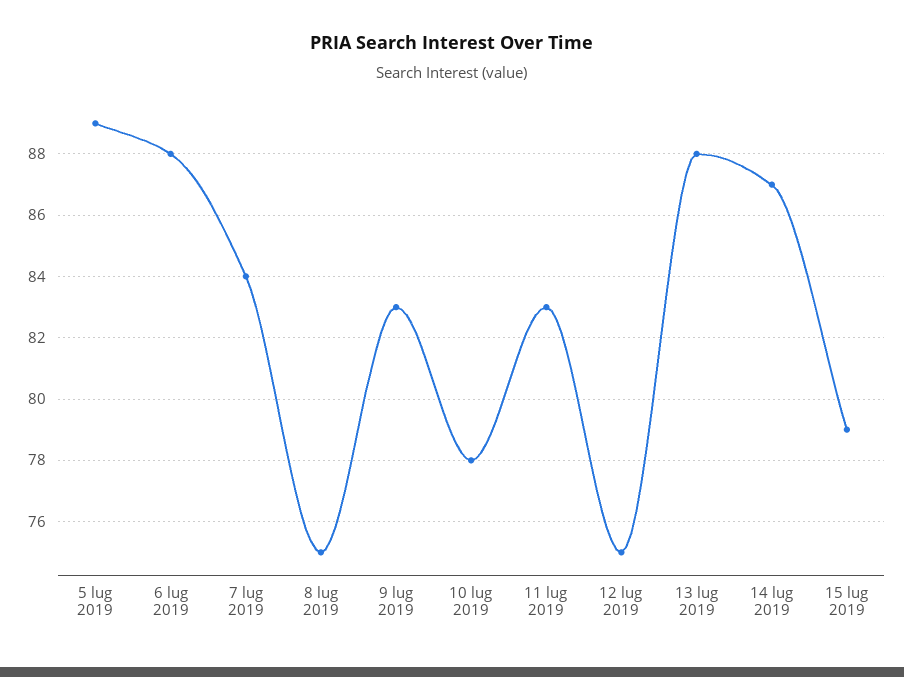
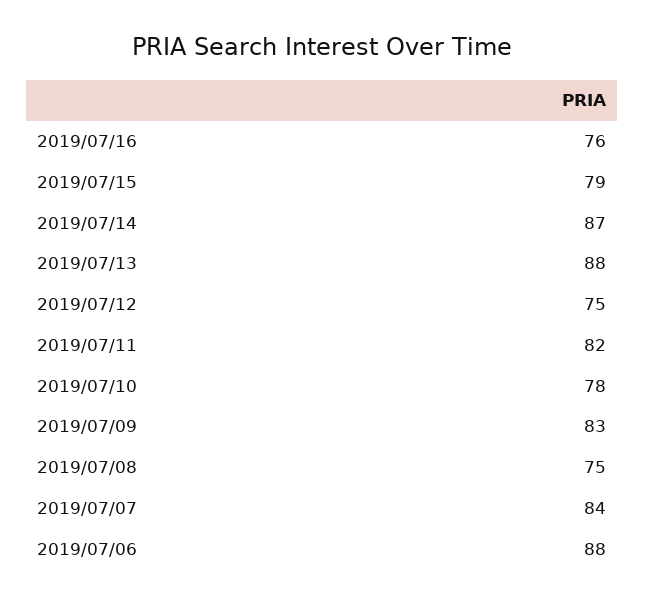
5 lug 2019: 89 -> none
11 lug 2019: 83 -> 82
2019/07/16: none -> 76

